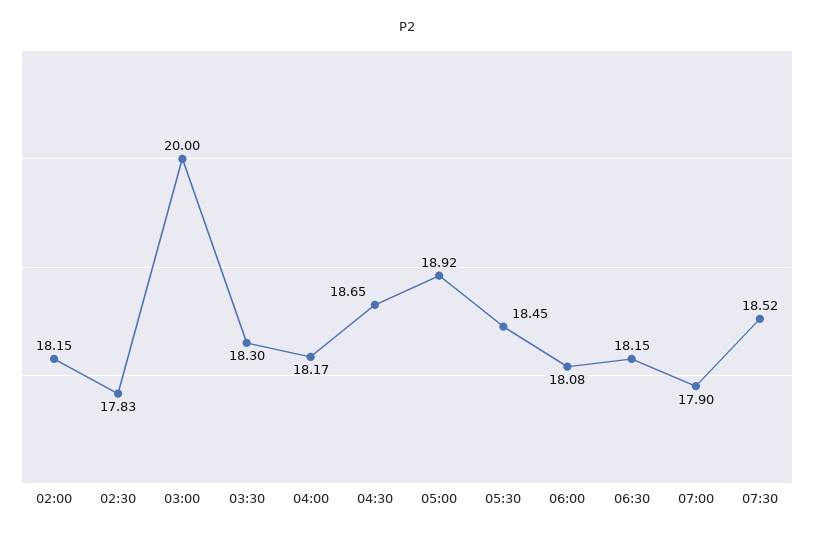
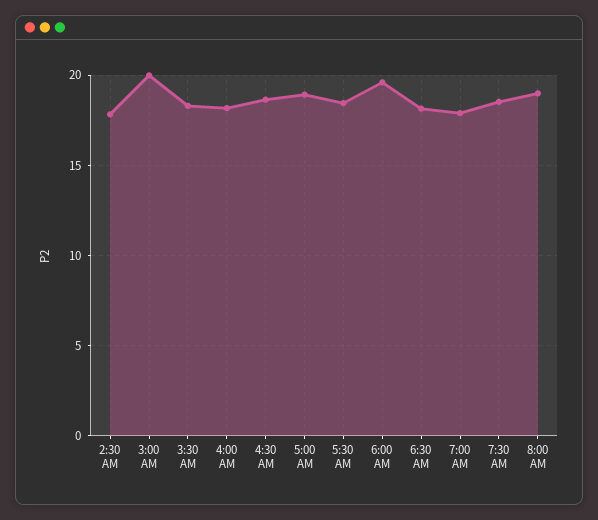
02:00: 18.15 -> none
06:00: 18.08 -> 19.5
8:00 AM: none -> 19

